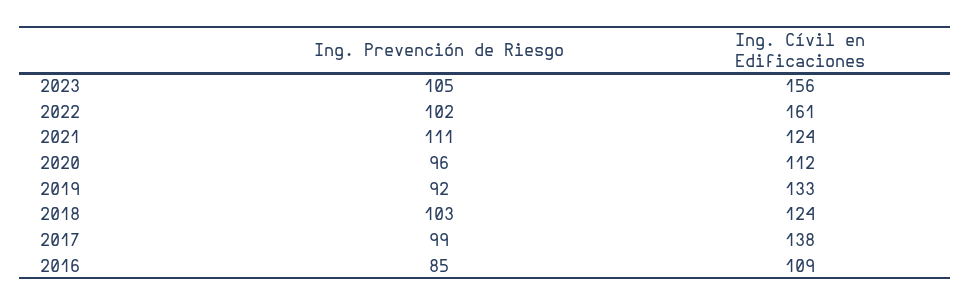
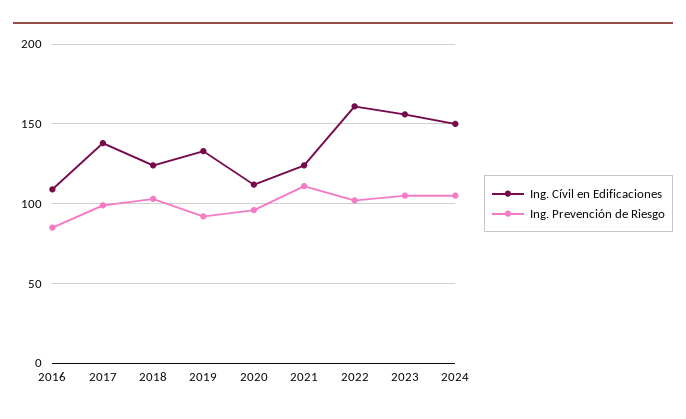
Ing. Cívil en Edificaciones, 2024: none -> 150
Ing. Prevención de Riesgo, 2024: none -> 105

